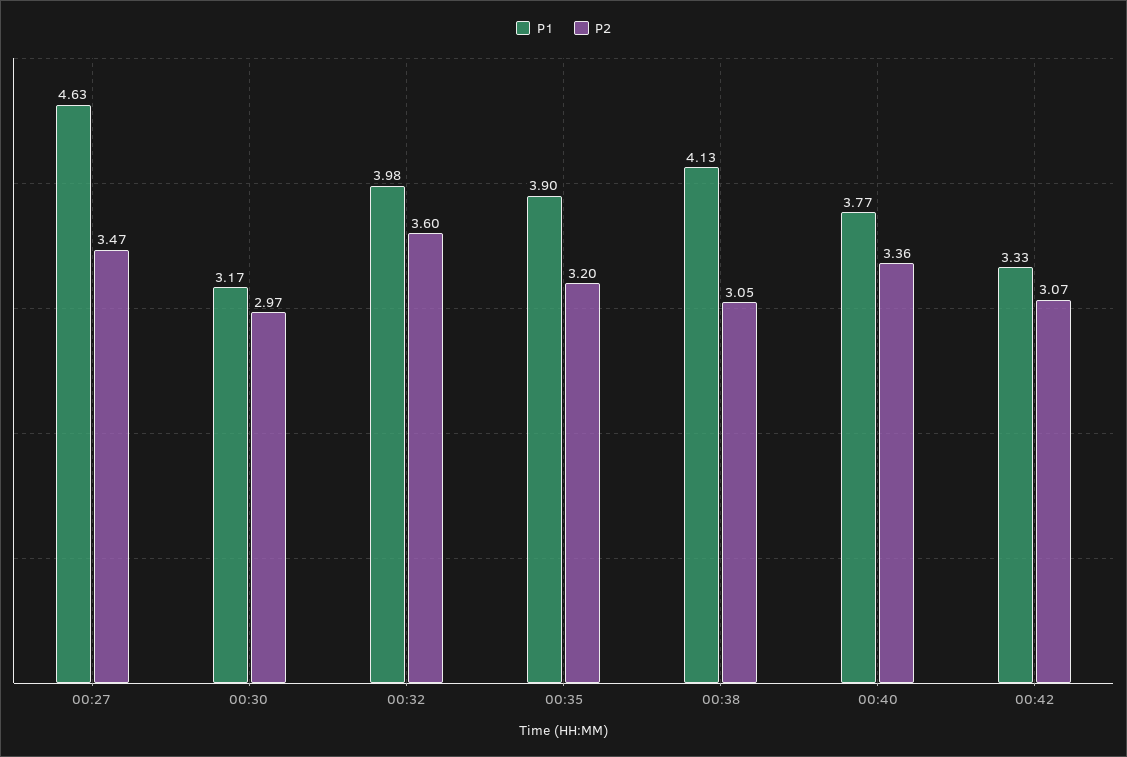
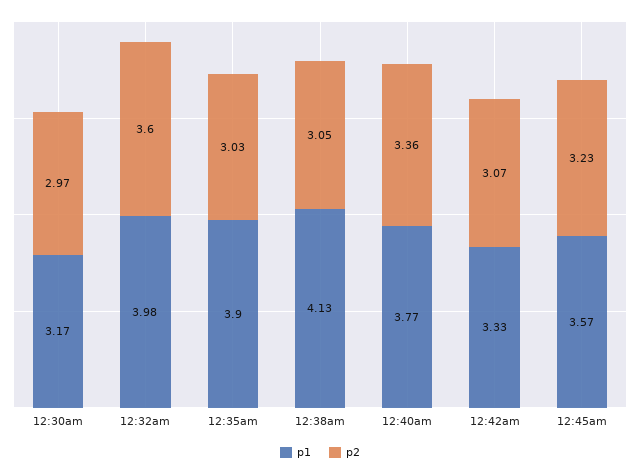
P1, 00:27: 4.63 -> none
P2, 00:27: 3.47 -> none
P2, 00:35: 3.2 -> 3.03
P1, 12:45am: none -> 3.57
P2, 12:45am: none -> 3.23

